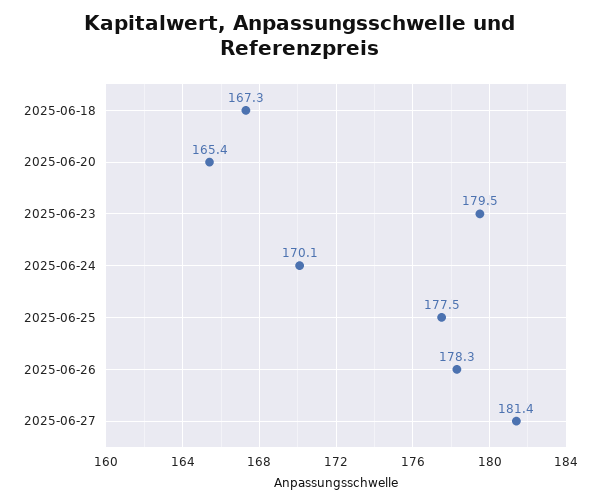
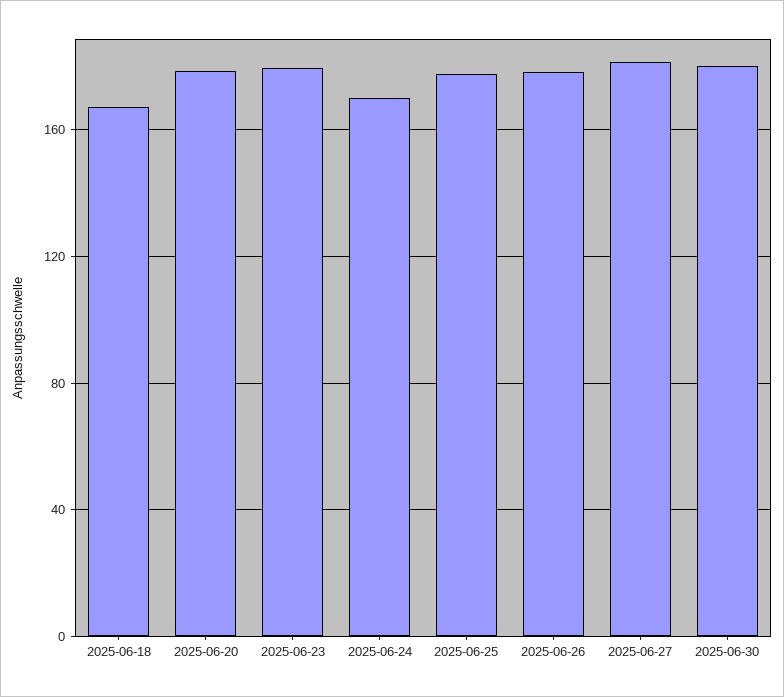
2025-06-20: 165.4 -> 180
2025-06-30: none -> 180

